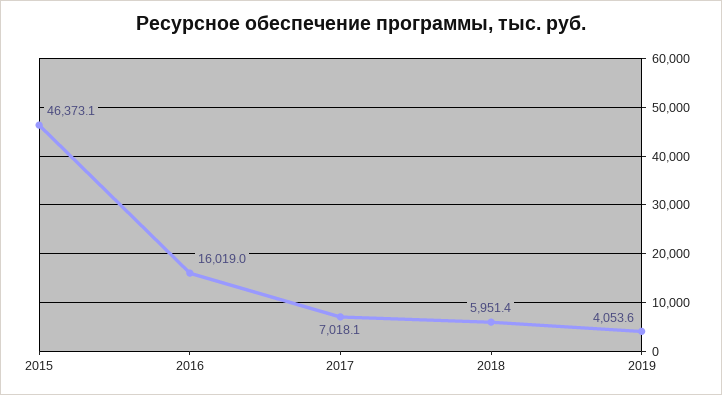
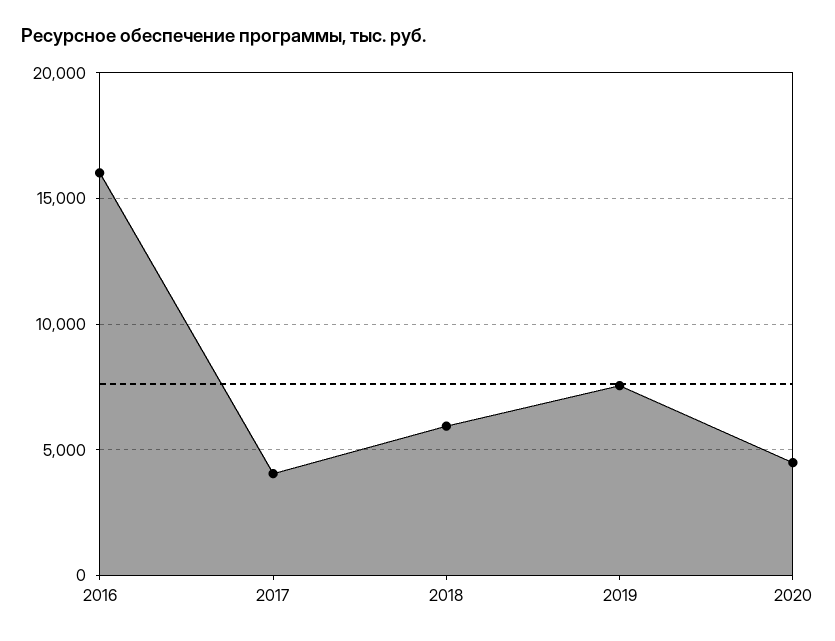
2015: 46373.1 -> none
2017: 7018.1 -> 4000
2019: 4053.6 -> 7500
2020: none -> 4500

